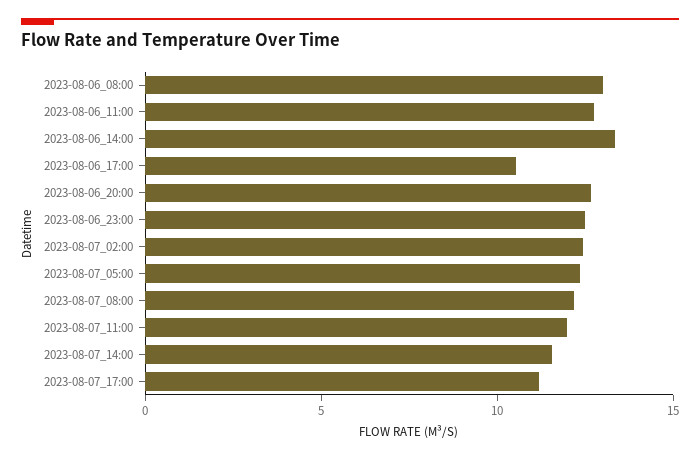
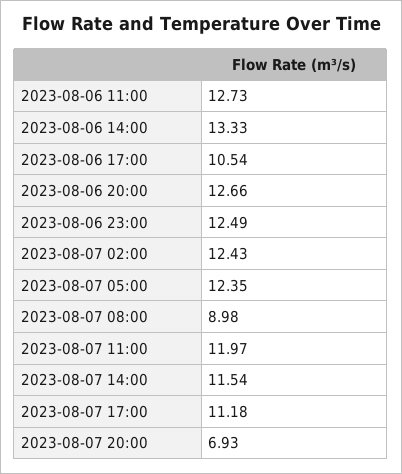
2023-08-06_08:00: 13 -> none
2023-08-07_08:00: 12 -> 8.98
2023-08-07 20:00: none -> 6.93

